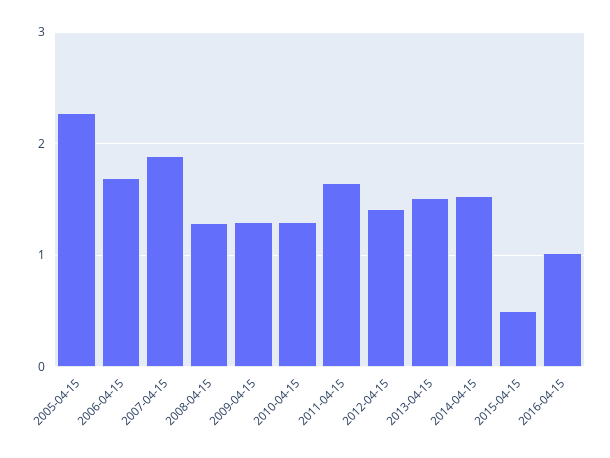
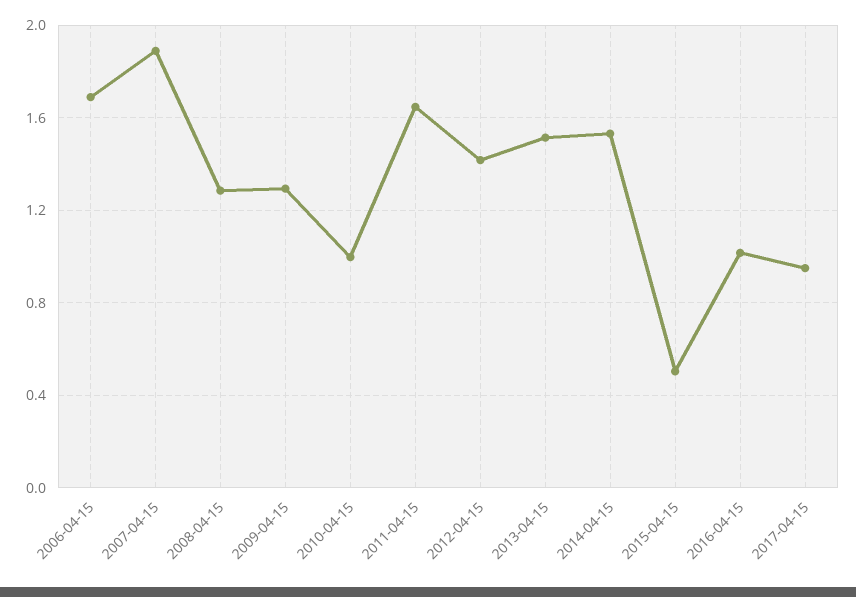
2005-04-15: 2.3 -> none
2010-04-15: 1.3 -> 1
2017-04-15: none -> 0.95

